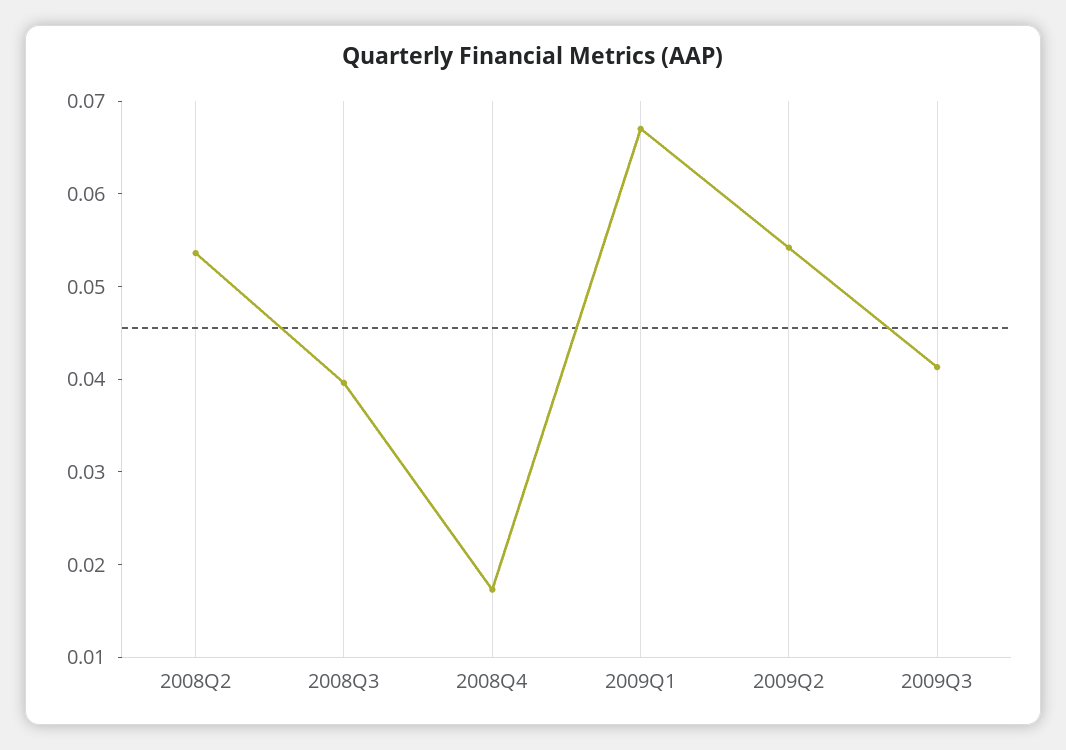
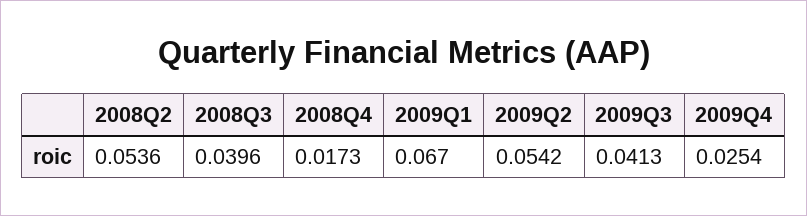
2009Q4: none -> 0.0254

